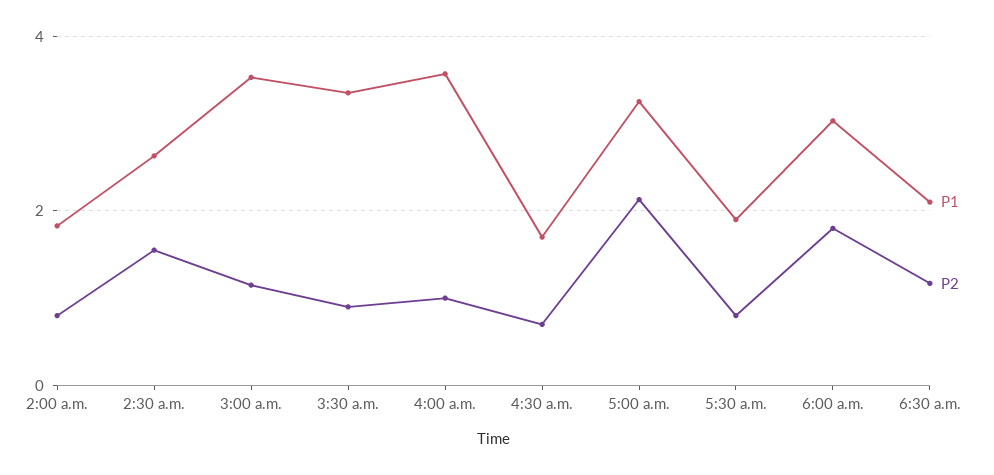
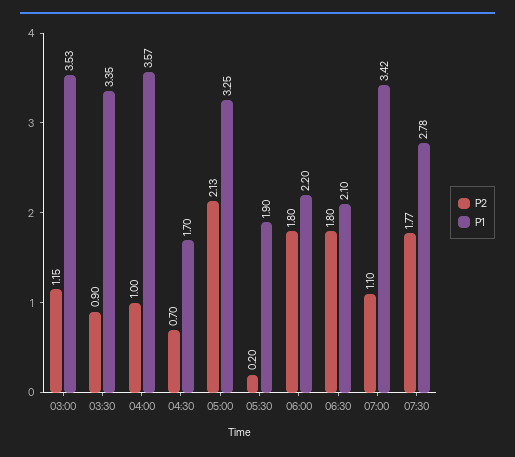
P1, 2:00 a.m.: 1.8 -> none
P2, 2:00 a.m.: 0.8 -> none
P1, 2:30 a.m.: 2.6 -> none
P2, 2:30 a.m.: 1.6 -> none
P2, 5:30 a.m.: 0.8 -> 0.2
P1, 6:00 a.m.: 3 -> 2.2
P2, 6:30 a.m.: 1.2 -> 1.8
P2, 07:00: none -> 1.1
P1, 07:00: none -> 3.42
P2, 07:30: none -> 1.77
P1, 07:30: none -> 2.78

